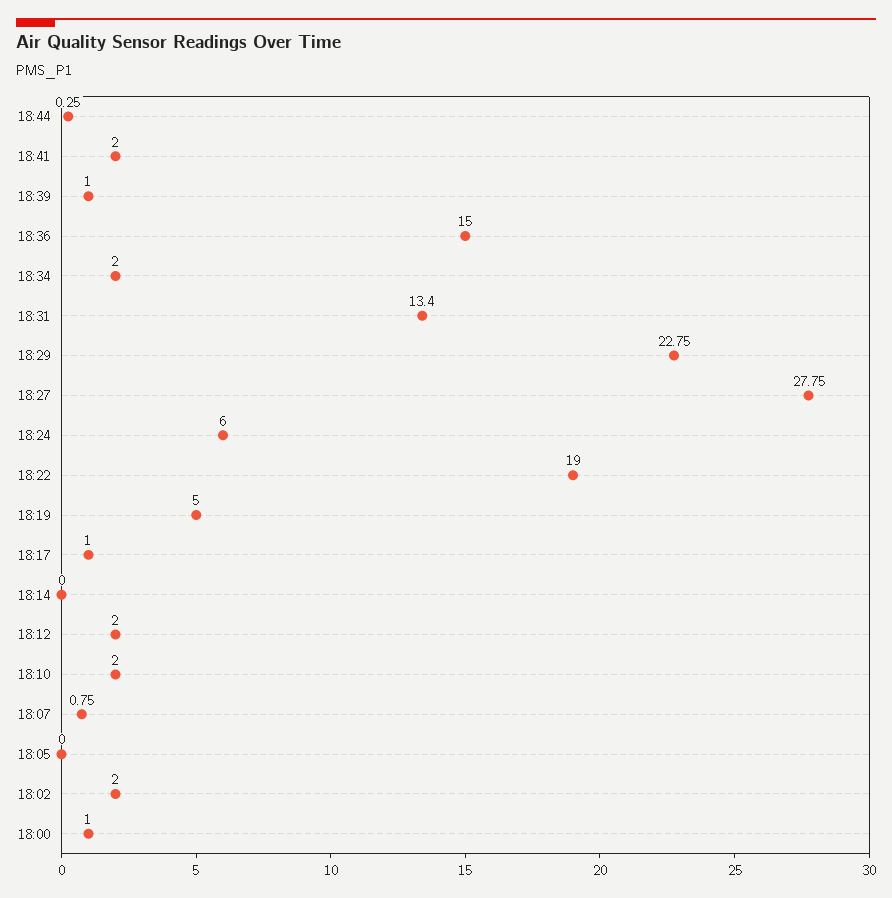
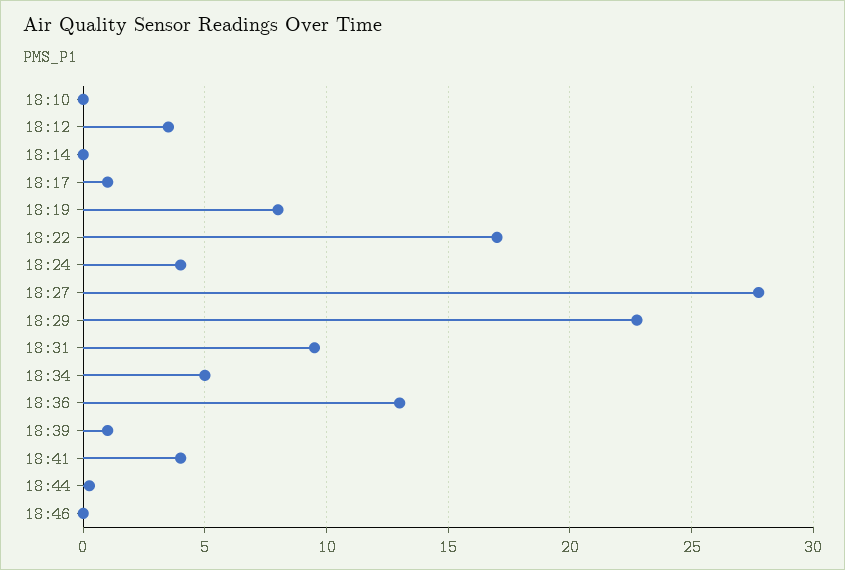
18:41: 2 -> 4
18:36: 15 -> 13
18:34: 2 -> 5
18:31: 13.4 -> 9.5
18:24: 6 -> 4
18:22: 19 -> 17
18:19: 5 -> 8
18:12: 2 -> 3.5
18:10: 2 -> 0
18:07: 0.75 -> none
18:05: 0 -> none
18:02: 2 -> none
18:00: 1 -> none
18:46: none -> 0

